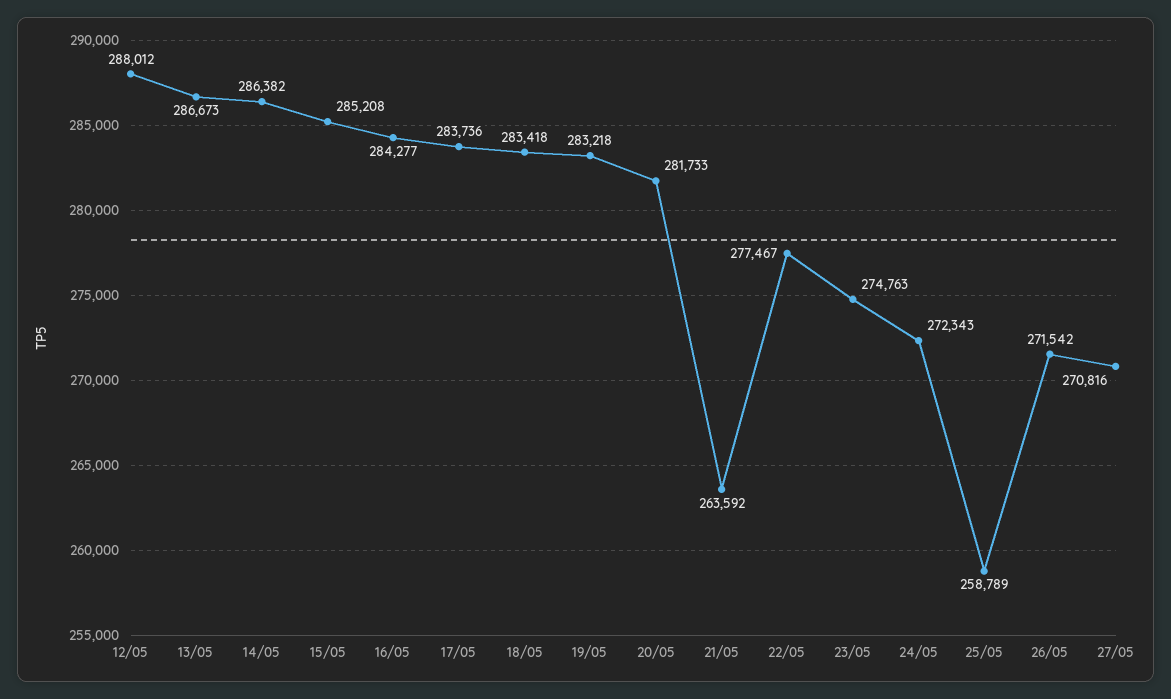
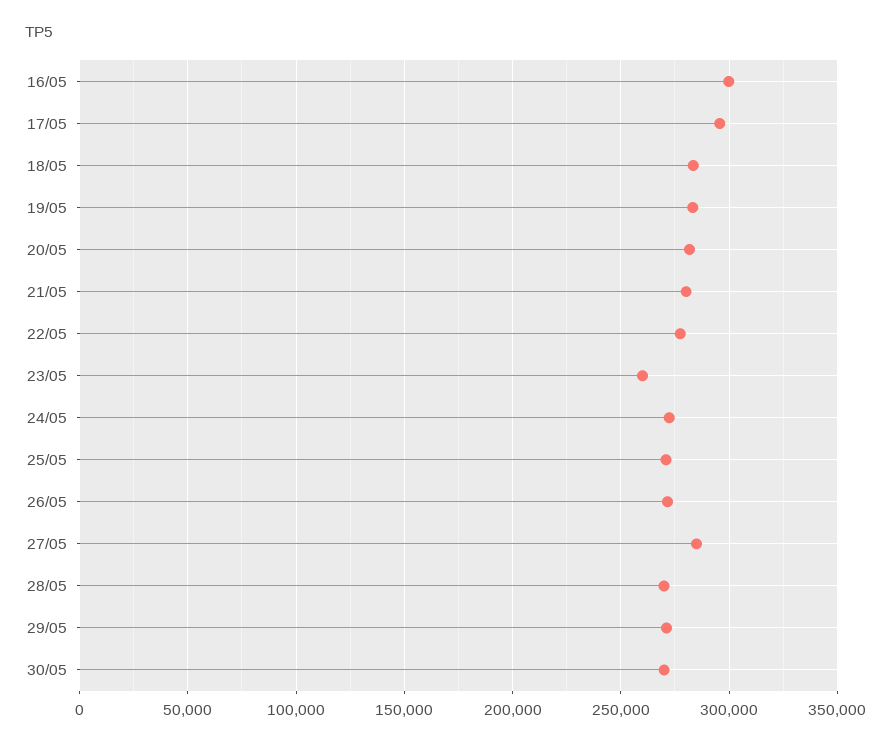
12/05: 288012 -> none
13/05: 286673 -> none
14/05: 286382 -> none
15/05: 285208 -> none
16/05: 284277 -> 300000
17/05: 283736 -> 295000
21/05: 263592 -> 280000
23/05: 274763 -> 260000
25/05: 258789 -> 270000
27/05: 270816 -> 285000
28/05: none -> 270000
29/05: none -> 270000
30/05: none -> 270000

